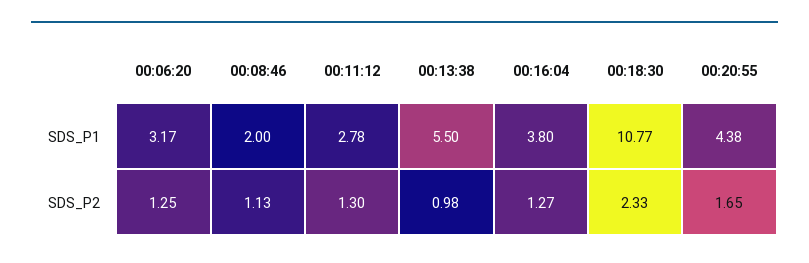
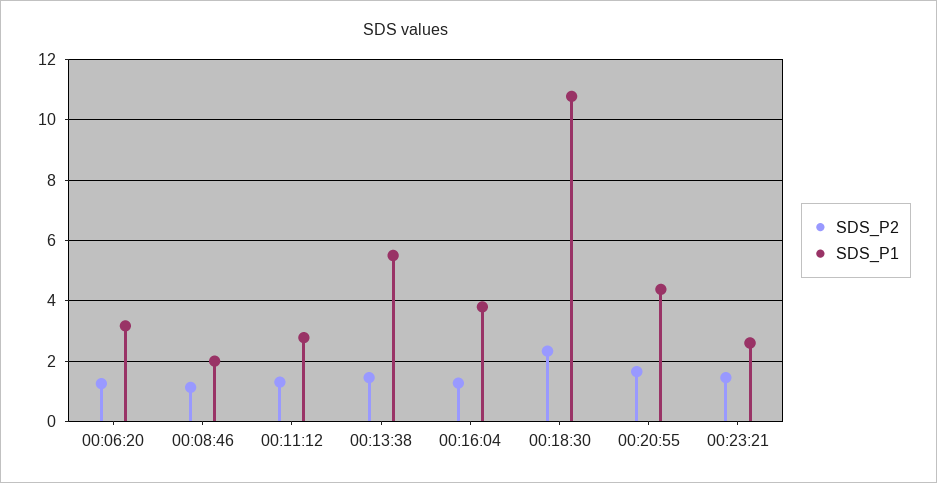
SDS_P2, 00:13:38: 0.98 -> 1.4
SDS_P2, 00:23:21: none -> 1.4
SDS_P1, 00:23:21: none -> 2.6

